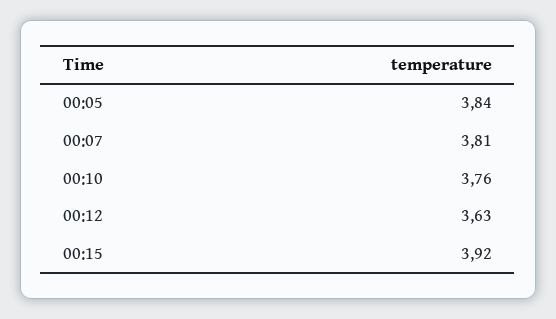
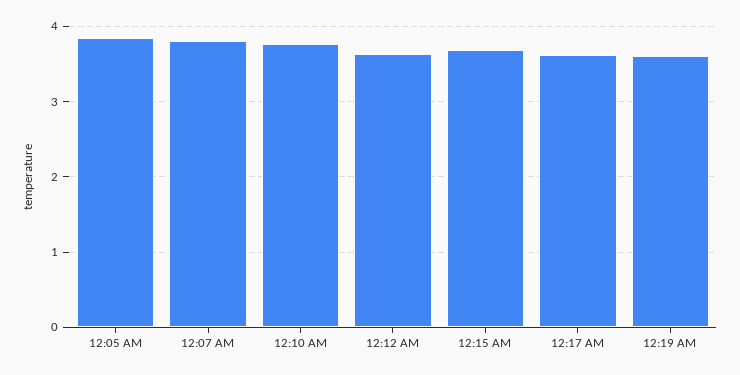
00:15: 3.92 -> 3.7
12:17 AM: none -> 3.6
12:19 AM: none -> 3.6

